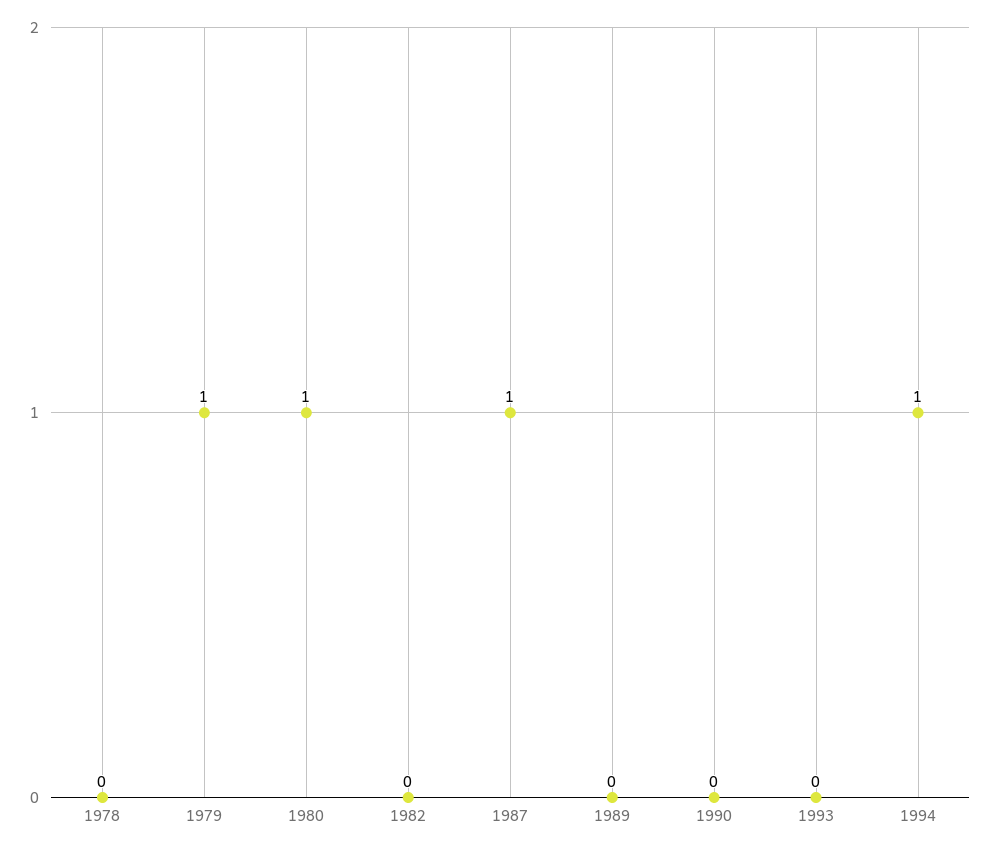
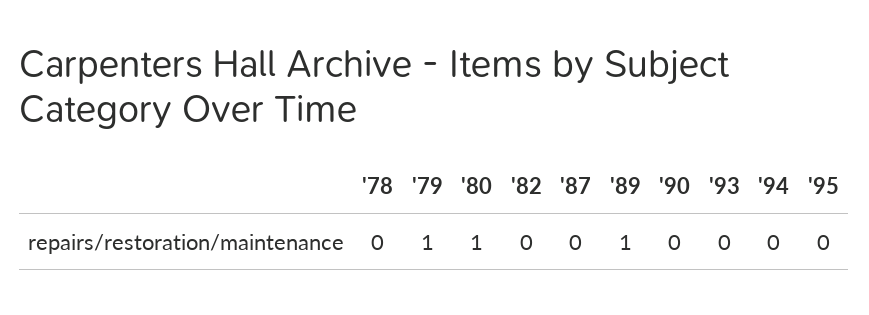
1987: 1 -> 0
1989: 0 -> 1
1994: 1 -> 0
'95: none -> 0

